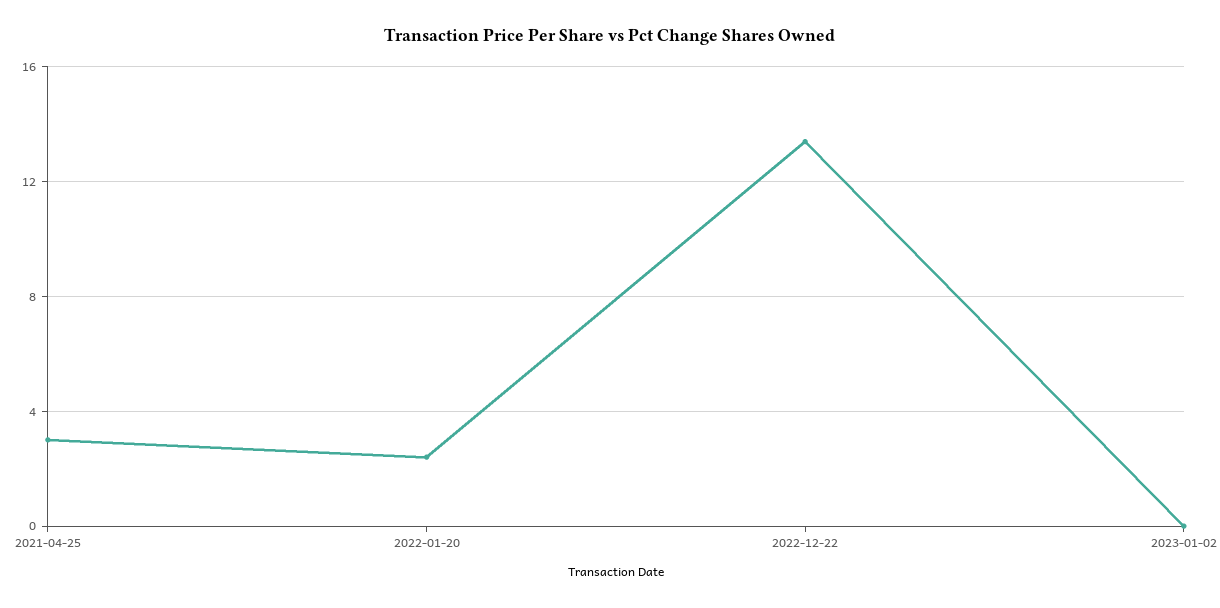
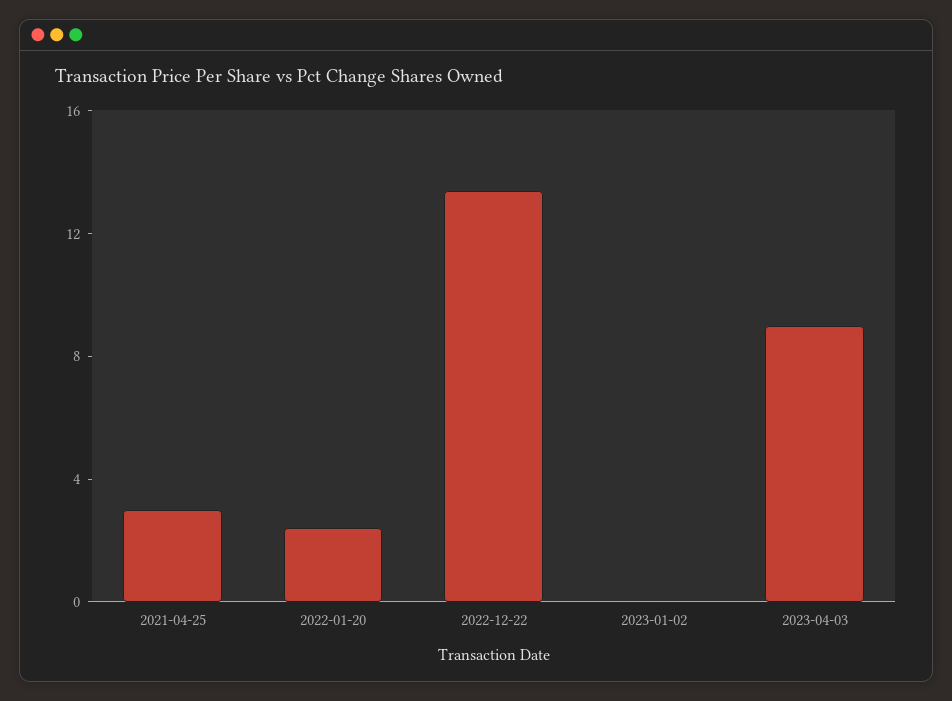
2023-04-03: none -> 9

